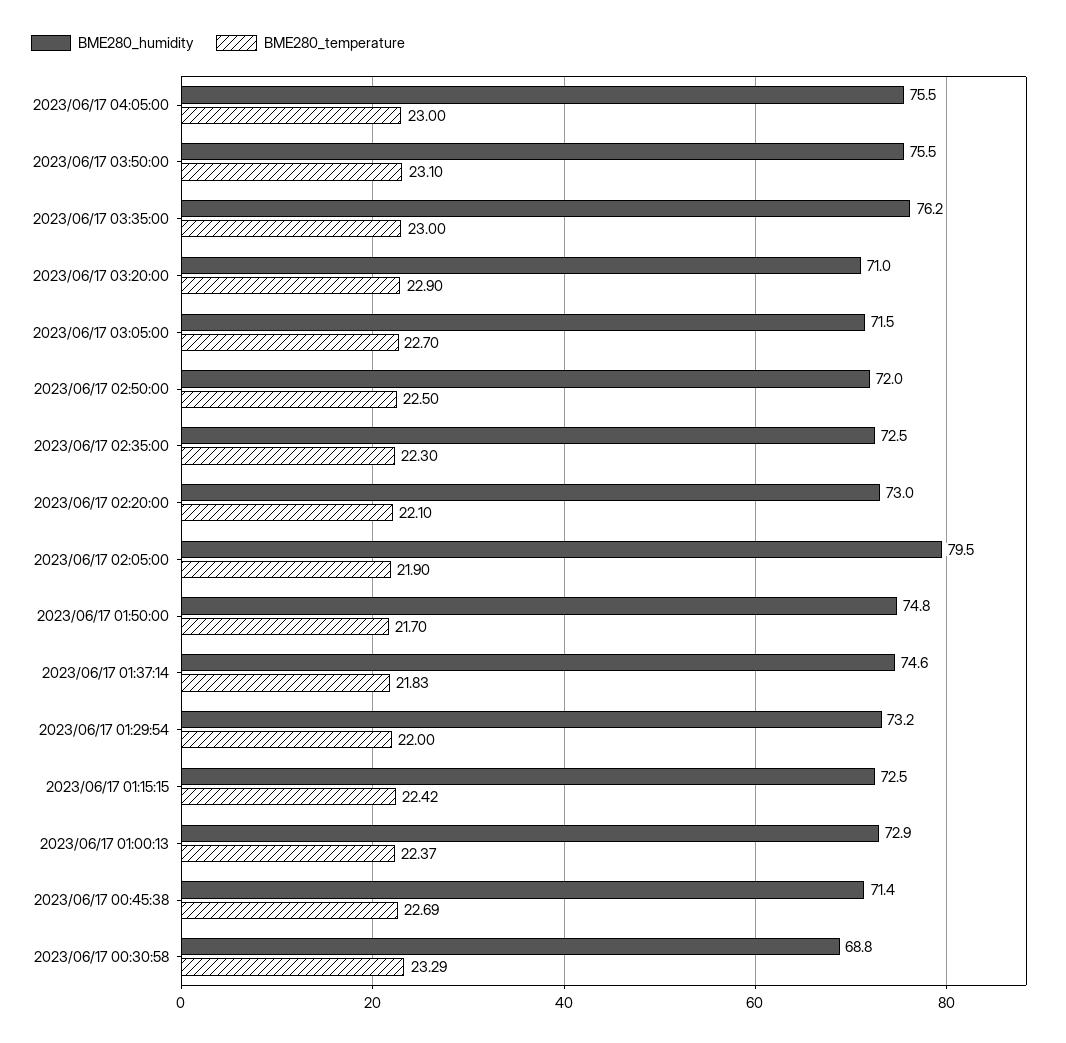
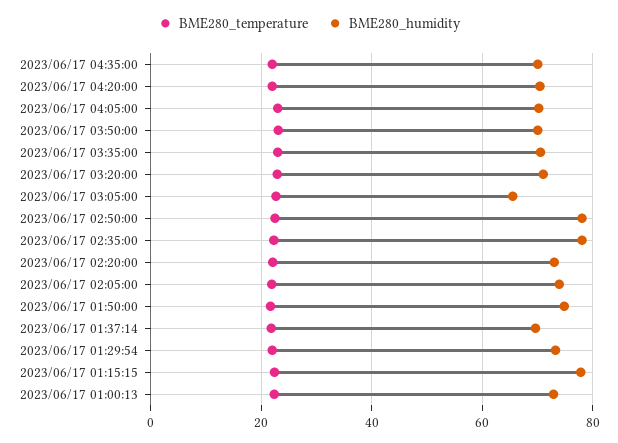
BME280_humidity, 2023/06/17 04:05:00: 75.5 -> 70
BME280_humidity, 2023/06/17 03:50:00: 75.5 -> 70
BME280_humidity, 2023/06/17 03:35:00: 76.2 -> 70
BME280_humidity, 2023/06/17 03:05:00: 71.5 -> 66
BME280_humidity, 2023/06/17 02:50:00: 72 -> 78
BME280_humidity, 2023/06/17 02:35:00: 72.5 -> 78
BME280_humidity, 2023/06/17 02:05:00: 79.5 -> 74
BME280_humidity, 2023/06/17 01:37:14: 74.6 -> 70
BME280_humidity, 2023/06/17 01:15:15: 72.5 -> 78
BME280_humidity, 2023/06/17 00:45:38: 71.4 -> none
BME280_temperature, 2023/06/17 00:45:38: 22.69 -> none
BME280_humidity, 2023/06/17 00:30:58: 68.8 -> none
BME280_temperature, 2023/06/17 00:30:58: 23.29 -> none
BME280_temperature, 2023/06/17 04:35:00: none -> 22
BME280_humidity, 2023/06/17 04:35:00: none -> 70
BME280_temperature, 2023/06/17 04:20:00: none -> 22
BME280_humidity, 2023/06/17 04:20:00: none -> 70

